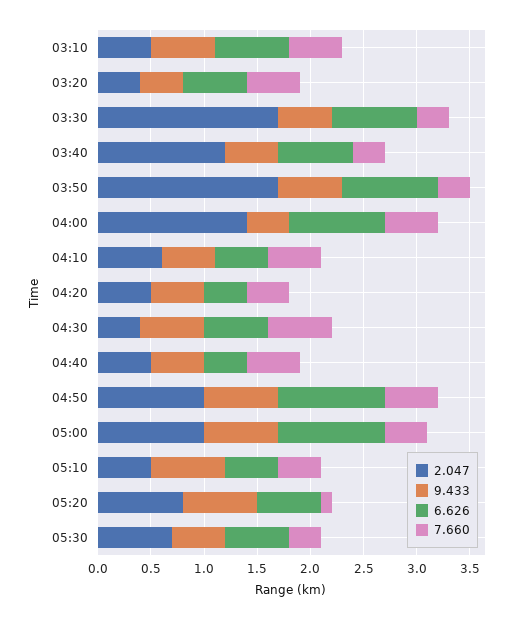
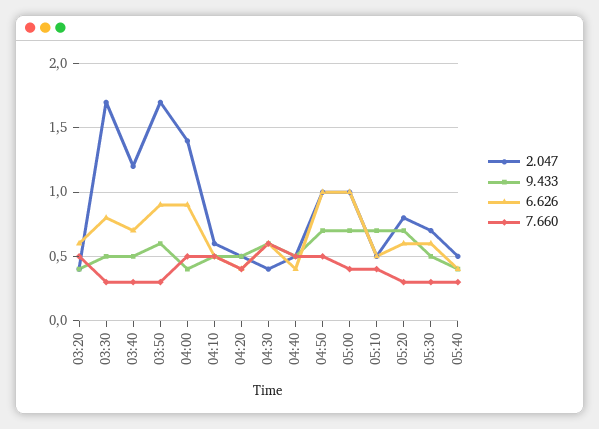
2.047, 03:10: 0.5 -> none
9.433, 03:10: 0.6 -> none
6.626, 03:10: 0.7 -> none
7.660, 03:10: 0.5 -> none
7.660, 05:20: 0.1 -> 0.3
2.047, 05:40: none -> 0.5
9.433, 05:40: none -> 0.4
6.626, 05:40: none -> 0.4
7.660, 05:40: none -> 0.3

